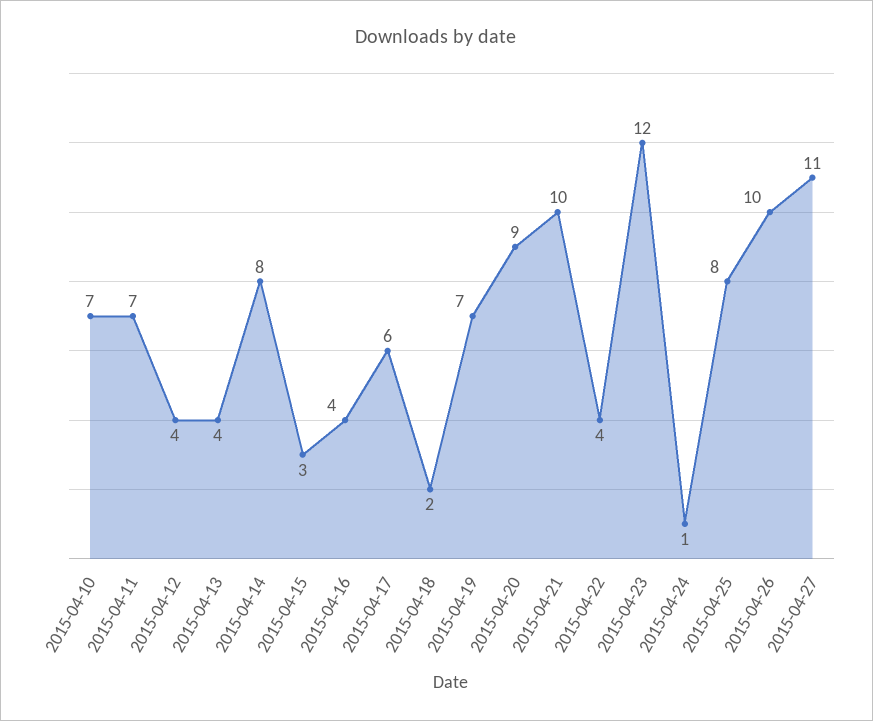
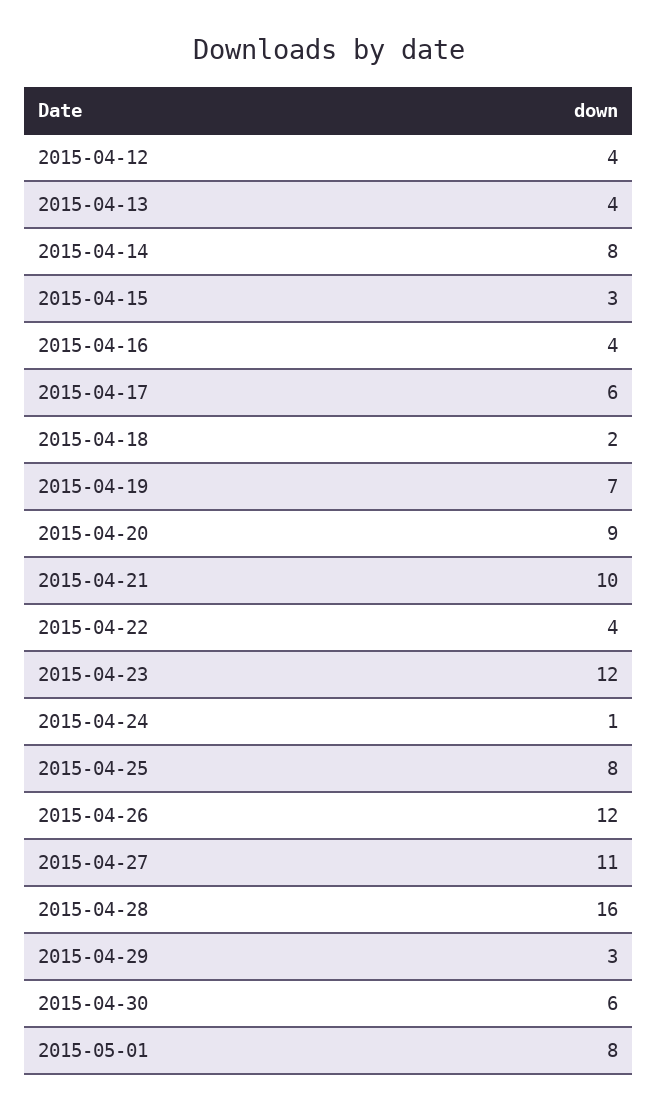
2015-04-10: 7 -> none
2015-04-11: 7 -> none
2015-04-26: 10 -> 12
2015-04-28: none -> 16
2015-04-29: none -> 3
2015-04-30: none -> 6
2015-05-01: none -> 8

